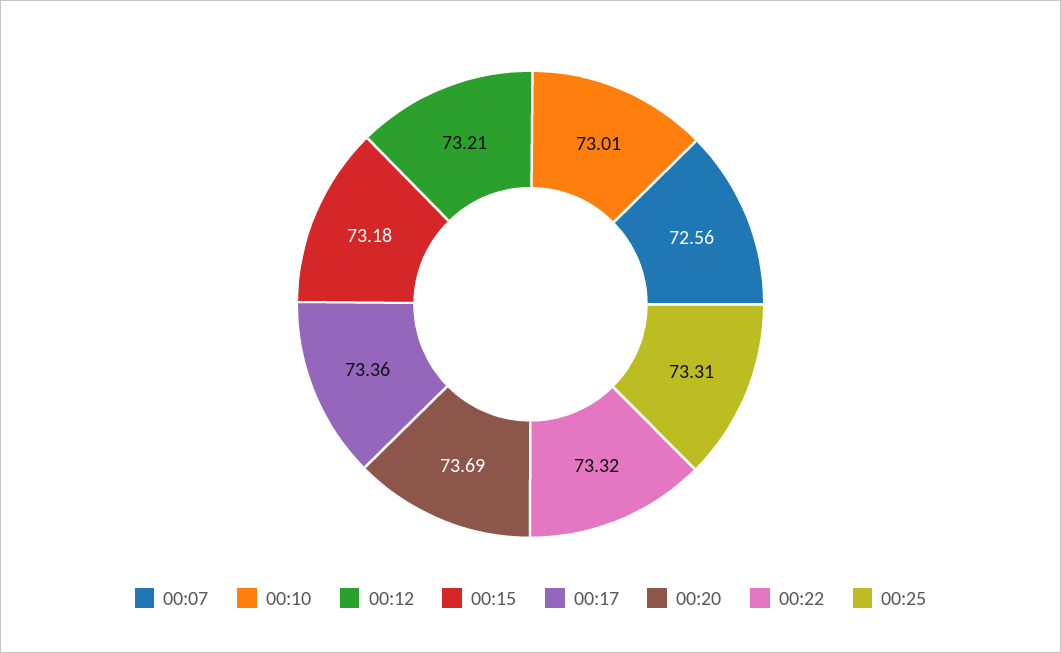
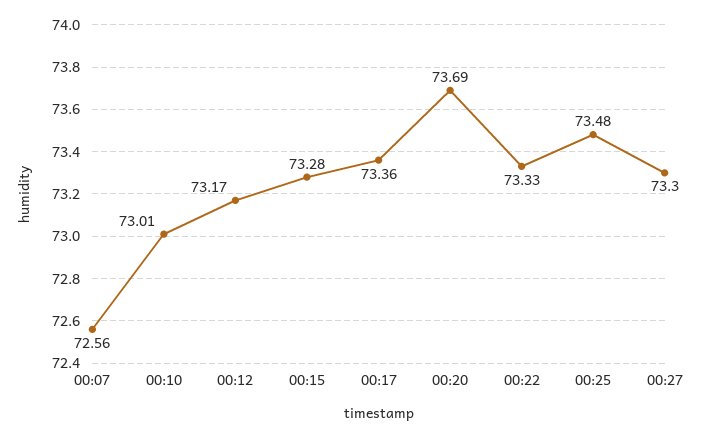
00:12: 73.21 -> 73.17
00:15: 73.18 -> 73.28
00:22: 73.32 -> 73.33
00:25: 73.31 -> 73.48
00:27: none -> 73.3

